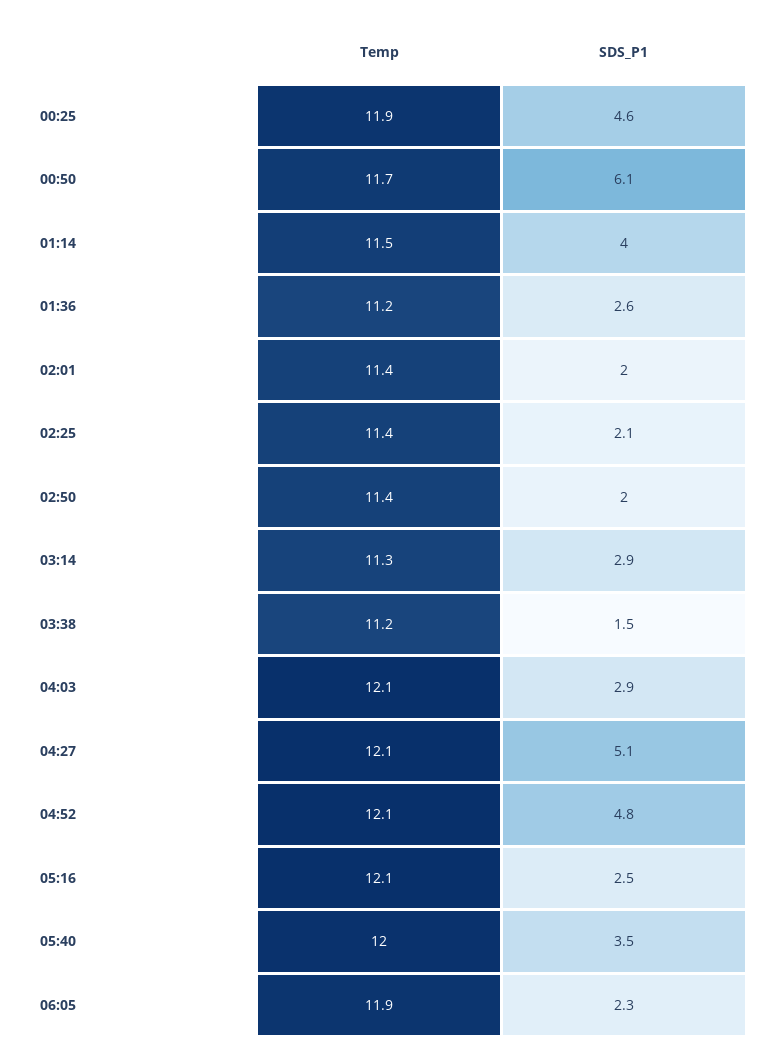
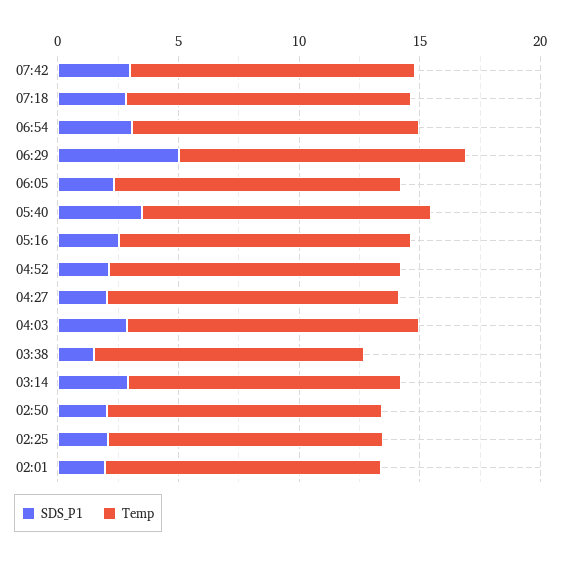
Temp, 00:25: 11.9 -> none
SDS_P1, 00:25: 4.6 -> none
Temp, 00:50: 11.7 -> none
SDS_P1, 00:50: 6.1 -> none
Temp, 01:14: 11.5 -> none
SDS_P1, 01:14: 4 -> none
Temp, 01:36: 11.2 -> none
SDS_P1, 01:36: 2.6 -> none
SDS_P1, 04:27: 5.1 -> 2
SDS_P1, 04:52: 4.8 -> 2
SDS_P1, 07:42: none -> 3
Temp, 07:42: none -> 12
SDS_P1, 07:18: none -> 3
Temp, 07:18: none -> 12
SDS_P1, 06:54: none -> 3
Temp, 06:54: none -> 12
SDS_P1, 06:29: none -> 5
Temp, 06:29: none -> 12

